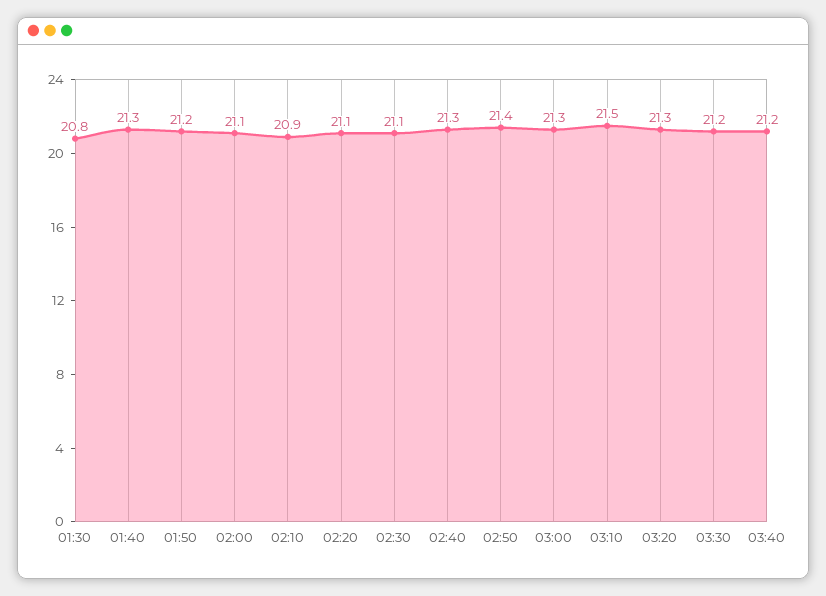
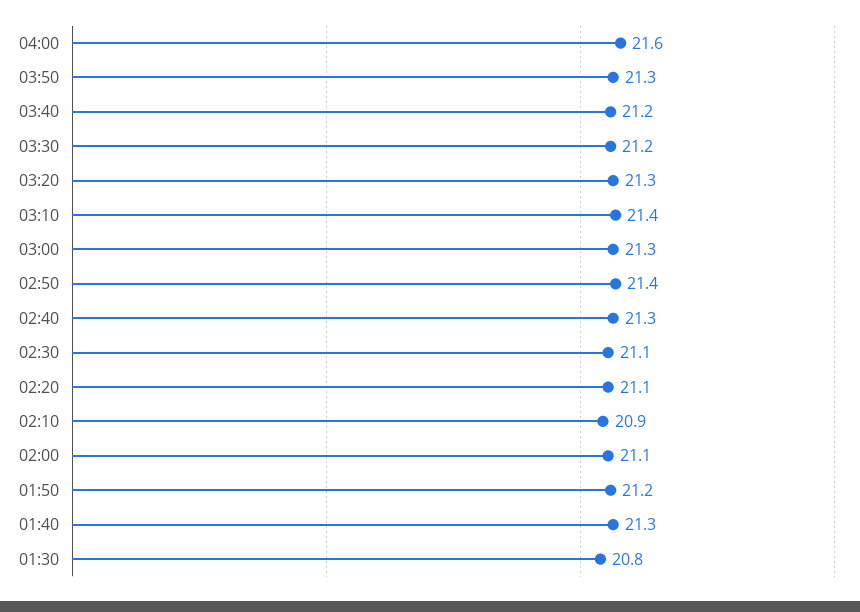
03:10: 21.5 -> 21.4
04:00: none -> 21.6
03:50: none -> 21.3

